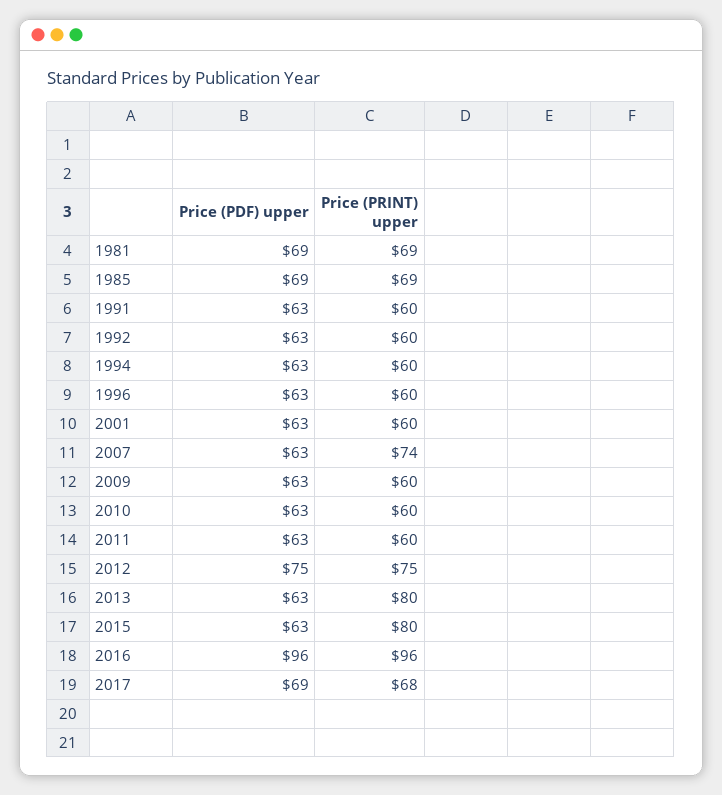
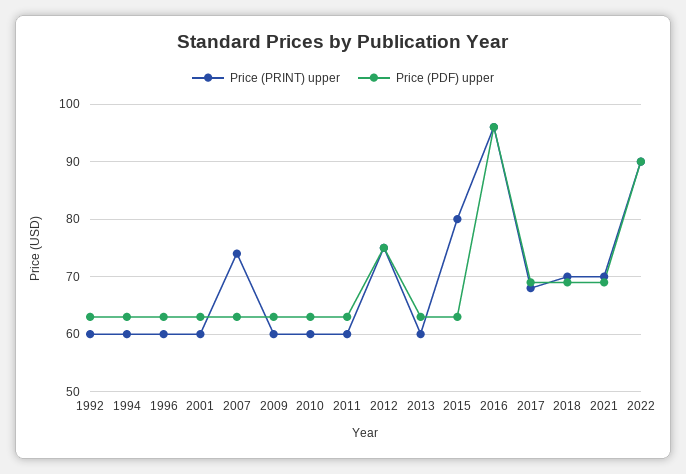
Price (PDF) upper, 1981: 69 -> none
Price (PRINT) upper, 1981: 69 -> none
Price (PDF) upper, 1985: 69 -> none
Price (PRINT) upper, 1985: 69 -> none
Price (PDF) upper, 1991: 63 -> none
Price (PRINT) upper, 1991: 60 -> none
Price (PRINT) upper, 2013: 80 -> 60
Price (PRINT) upper, 2018: none -> 70
Price (PDF) upper, 2018: none -> 70
Price (PRINT) upper, 2021: none -> 70
Price (PDF) upper, 2021: none -> 70
Price (PRINT) upper, 2022: none -> 90
Price (PDF) upper, 2022: none -> 90

